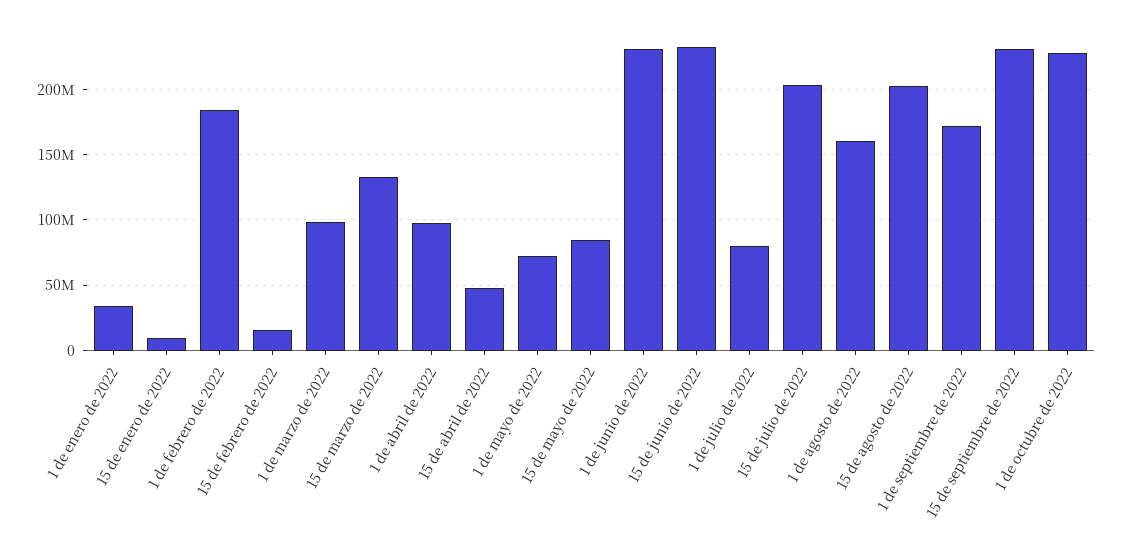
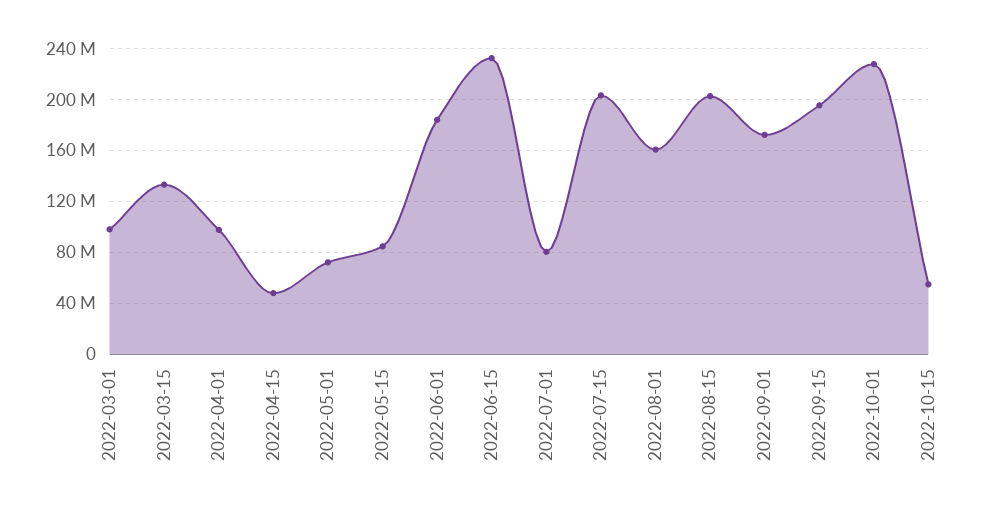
1 de enero de 2022: 35000000 -> none
15 de enero de 2022: 10000000 -> none
1 de febrero de 2022: 185000000 -> none
15 de febrero de 2022: 15000000 -> none
1 de junio de 2022: 230000000 -> 185000000
15 de septiembre de 2022: 230000000 -> 195000000
2022-10-15: none -> 55000000

